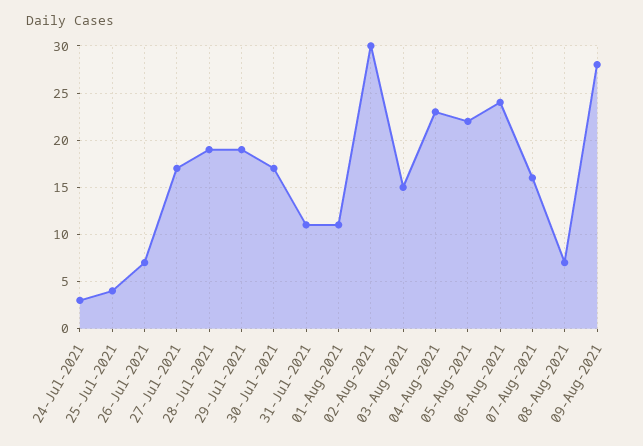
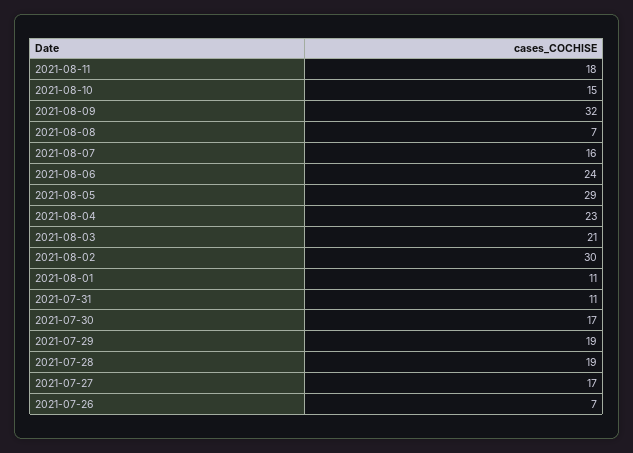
24-Jul-2021: 3 -> none
25-Jul-2021: 4 -> none
03-Aug-2021: 15 -> 21
05-Aug-2021: 22 -> 29
09-Aug-2021: 28 -> 32
2021-08-11: none -> 18
2021-08-10: none -> 15

